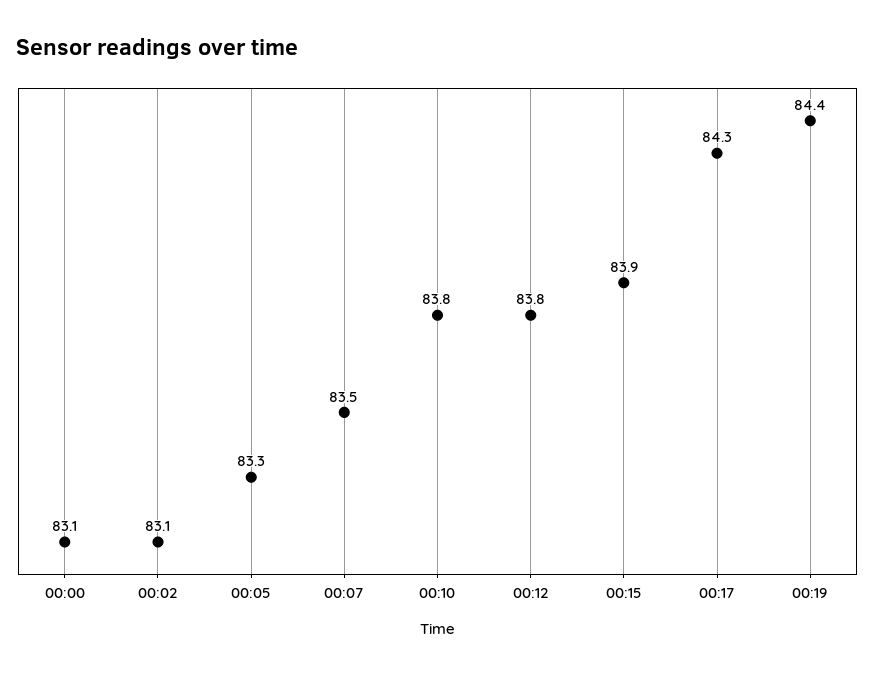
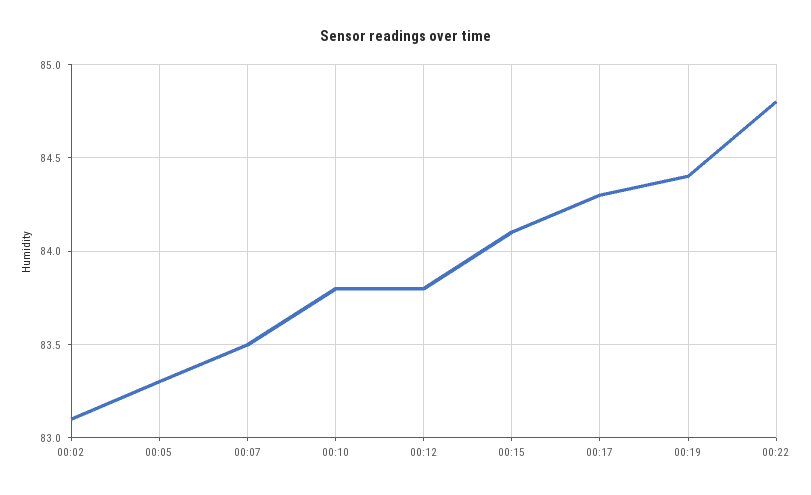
00:00: 83.1 -> none
00:15: 83.9 -> 84.1
00:22: none -> 84.8

